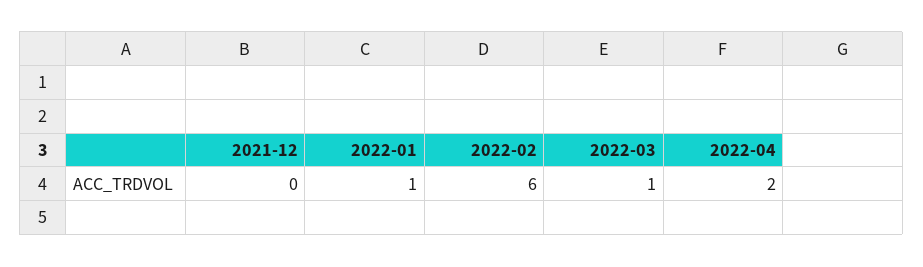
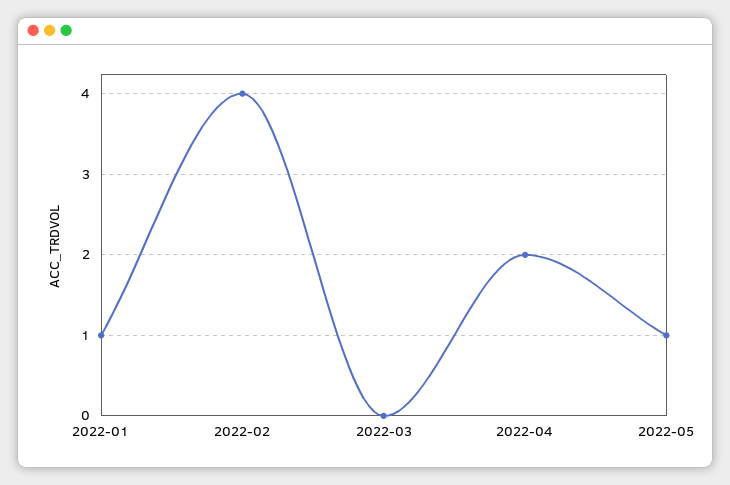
2021-12: 0 -> none
2022-02: 6 -> 4
2022-03: 1 -> 0
2022-05: none -> 1

